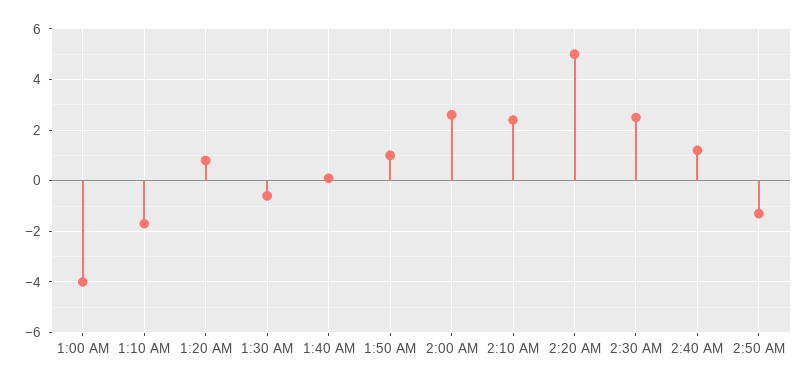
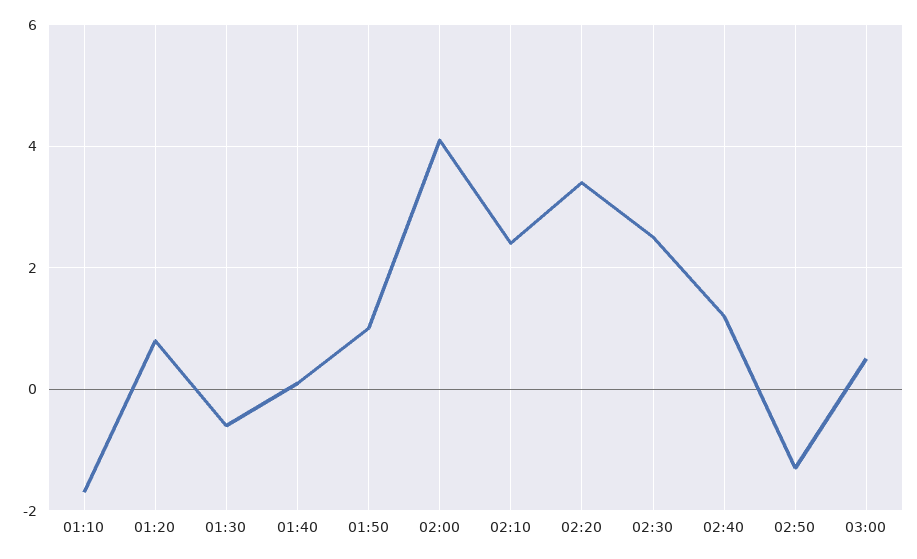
1:00 AM: -4 -> none
2:00 AM: 2.5 -> 4
2:20 AM: 5 -> 3.5
03:00: none -> 0.5

